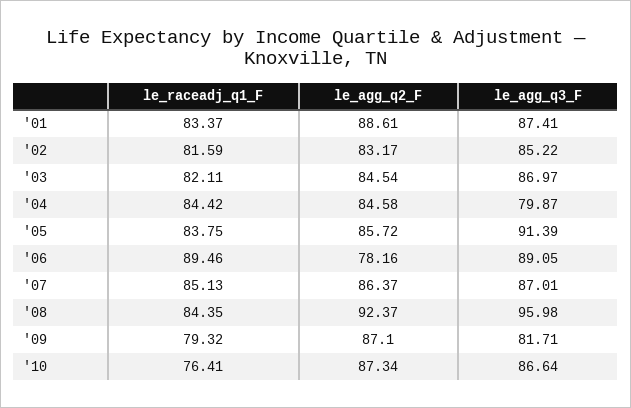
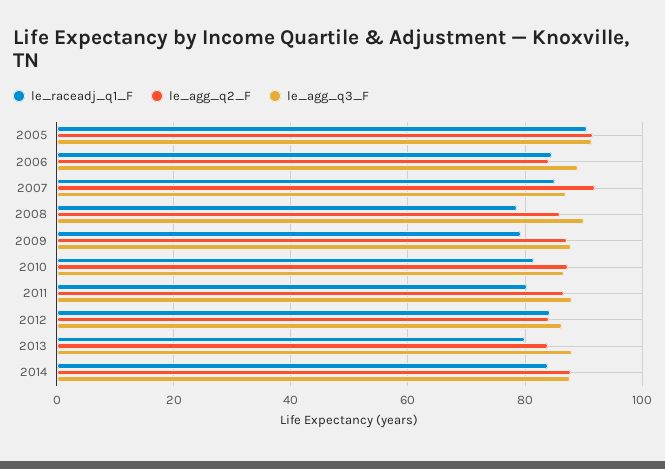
le_raceadj_q1_F, '01: 83.37 -> none
le_agg_q2_F, '01: 88.61 -> none
le_agg_q3_F, '01: 87.41 -> none
le_raceadj_q1_F, '02: 81.59 -> none
le_agg_q2_F, '02: 83.17 -> none
le_agg_q3_F, '02: 85.22 -> none
le_raceadj_q1_F, '03: 82.11 -> none
le_agg_q2_F, '03: 84.54 -> none
le_agg_q3_F, '03: 86.97 -> none
le_raceadj_q1_F, '04: 84.42 -> none
le_agg_q2_F, '04: 84.58 -> none
le_agg_q3_F, '04: 79.87 -> none
le_raceadj_q1_F, '05: 83.75 -> 90
le_agg_q2_F, '05: 85.72 -> 92
le_raceadj_q1_F, '06: 89.46 -> 84
le_agg_q2_F, '06: 78.16 -> 84
le_agg_q2_F, '07: 86.37 -> 92
le_raceadj_q1_F, '08: 84.35 -> 78
le_agg_q2_F, '08: 92.37 -> 86
le_agg_q3_F, '08: 95.98 -> 90
le_agg_q3_F, '09: 81.71 -> 88
le_raceadj_q1_F, '10: 76.41 -> 82
le_raceadj_q1_F, 2011: none -> 80
le_agg_q2_F, 2011: none -> 86
le_agg_q3_F, 2011: none -> 88
le_raceadj_q1_F, 2012: none -> 84
le_agg_q2_F, 2012: none -> 84
le_agg_q3_F, 2012: none -> 86
le_raceadj_q1_F, 2013: none -> 80
le_agg_q2_F, 2013: none -> 84
le_agg_q3_F, 2013: none -> 88
le_raceadj_q1_F, 2014: none -> 84
le_agg_q2_F, 2014: none -> 88
le_agg_q3_F, 2014: none -> 88

